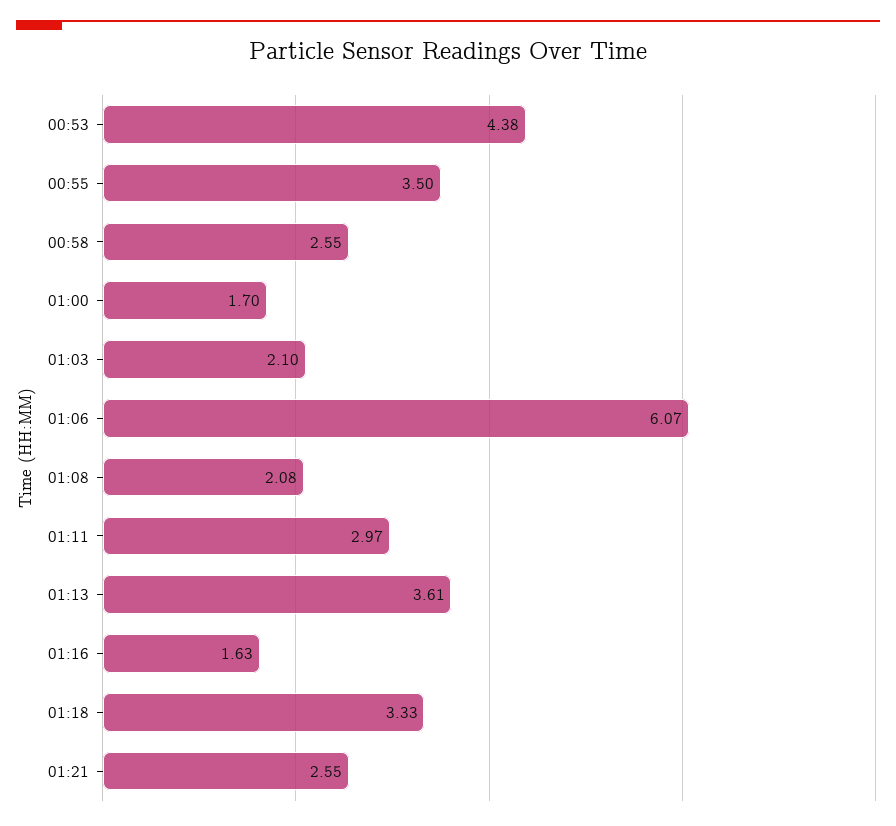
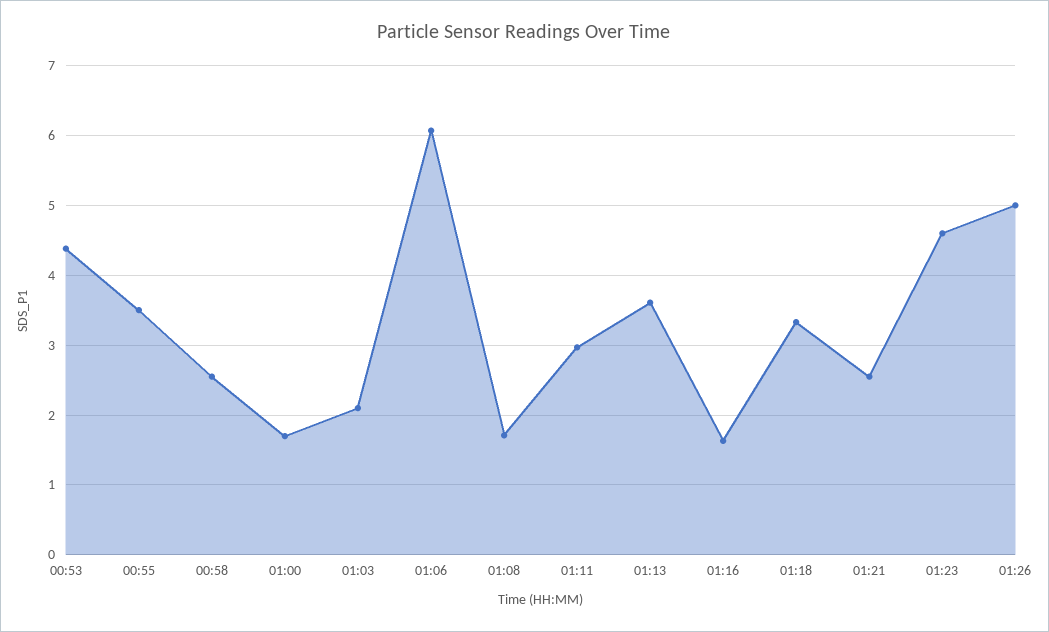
01:08: 2.08 -> 1.7
01:23: none -> 4.6
01:26: none -> 5

